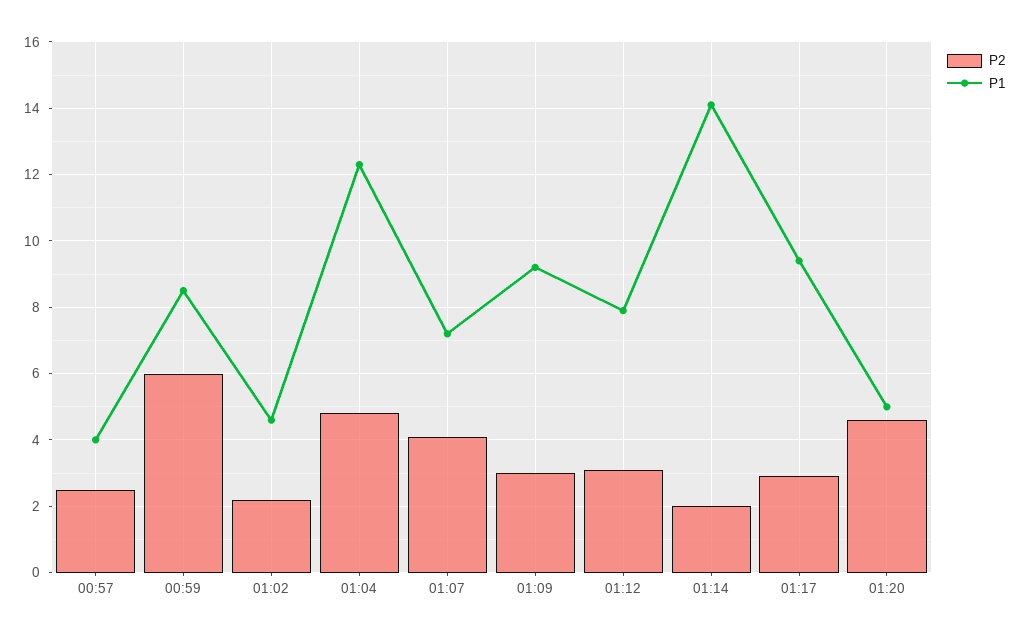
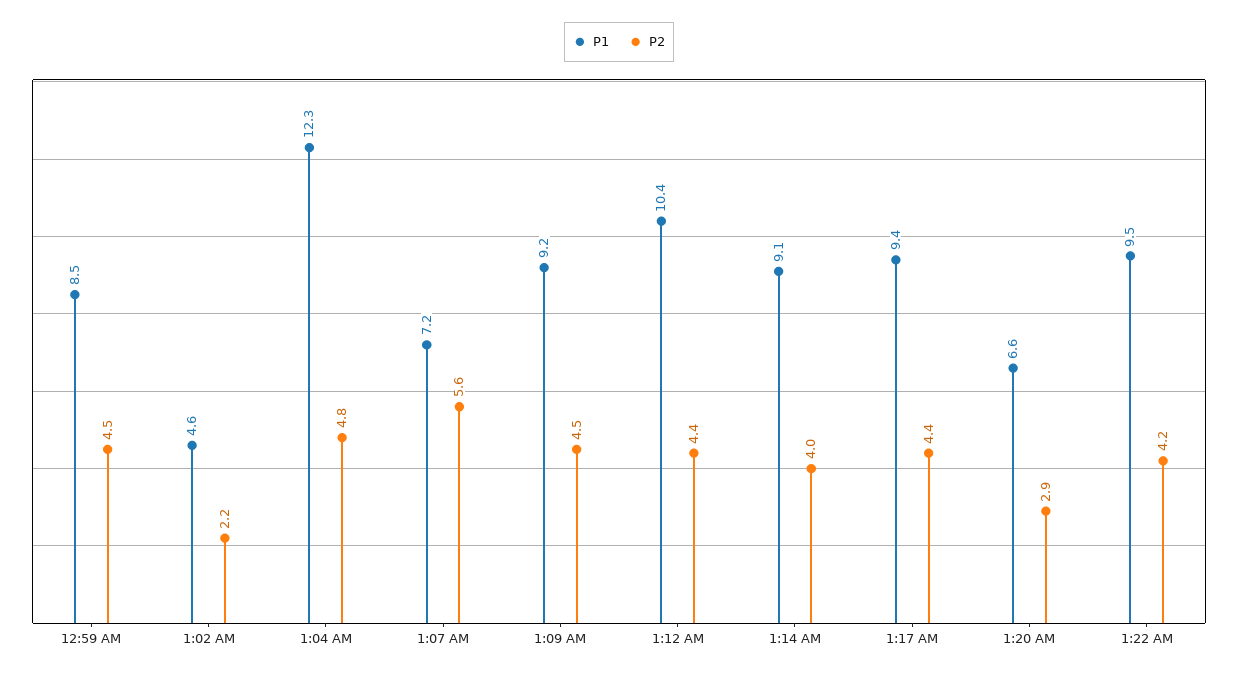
P2, 00:57: 2.5 -> none
P1, 00:57: 4 -> none
P2, 00:59: 6 -> 4.5
P2, 01:07: 4 -> 5.6
P2, 01:09: 3 -> 4.5
P2, 01:12: 3 -> 4.4
P1, 01:12: 8 -> 10.4
P2, 01:14: 2 -> 4
P1, 01:14: 14 -> 9.1
P2, 01:17: 3 -> 4.4
P2, 01:20: 4.5 -> 2.9
P1, 01:20: 5 -> 6.6
P1, 1:22 AM: none -> 9.5
P2, 1:22 AM: none -> 4.2

